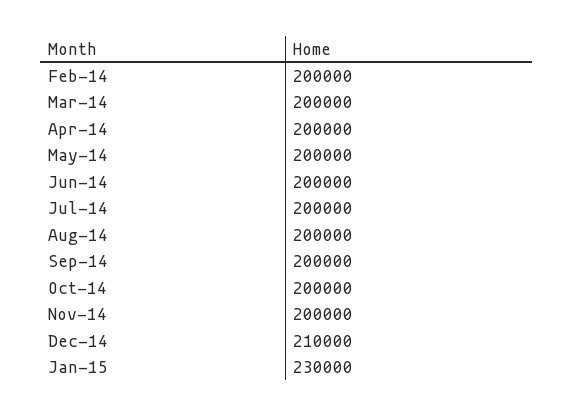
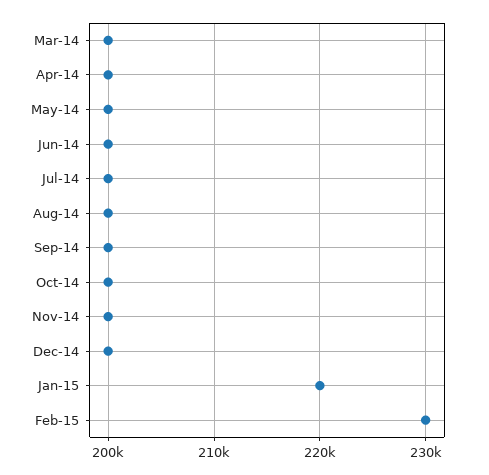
Feb-14: 200000 -> none
Dec-14: 210000 -> 200000
Jan-15: 230000 -> 220000
Feb-15: none -> 230000

